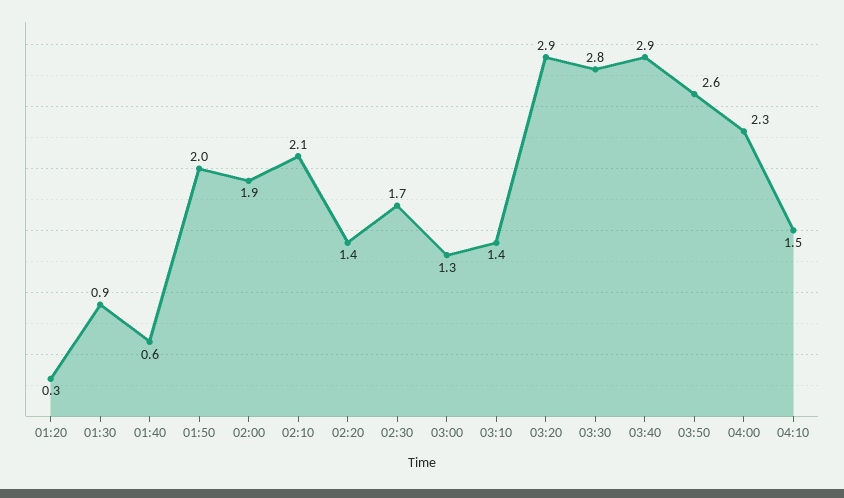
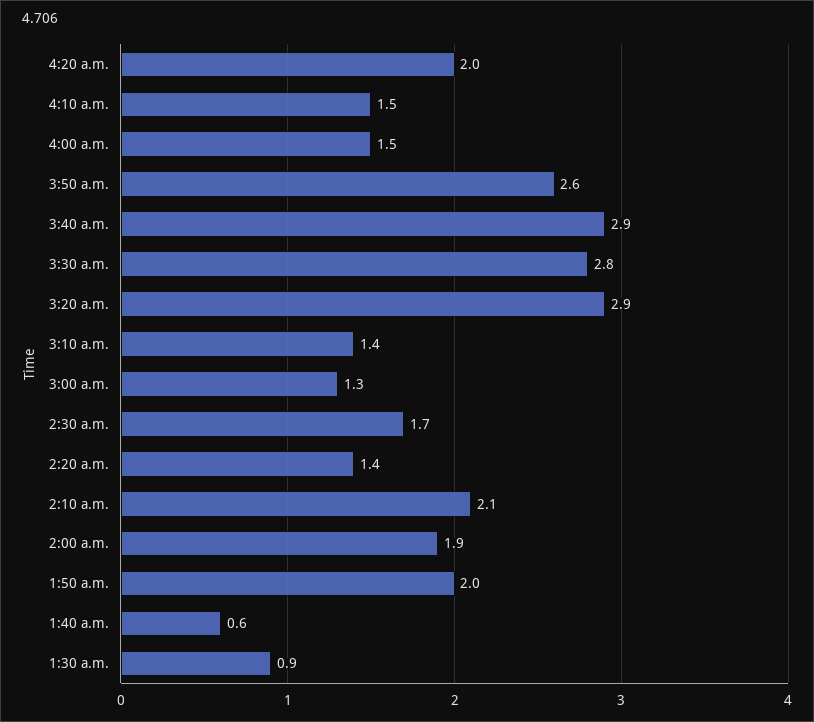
01:20: 0.3 -> none
04:00: 2.3 -> 1.5
4:20 a.m.: none -> 2

